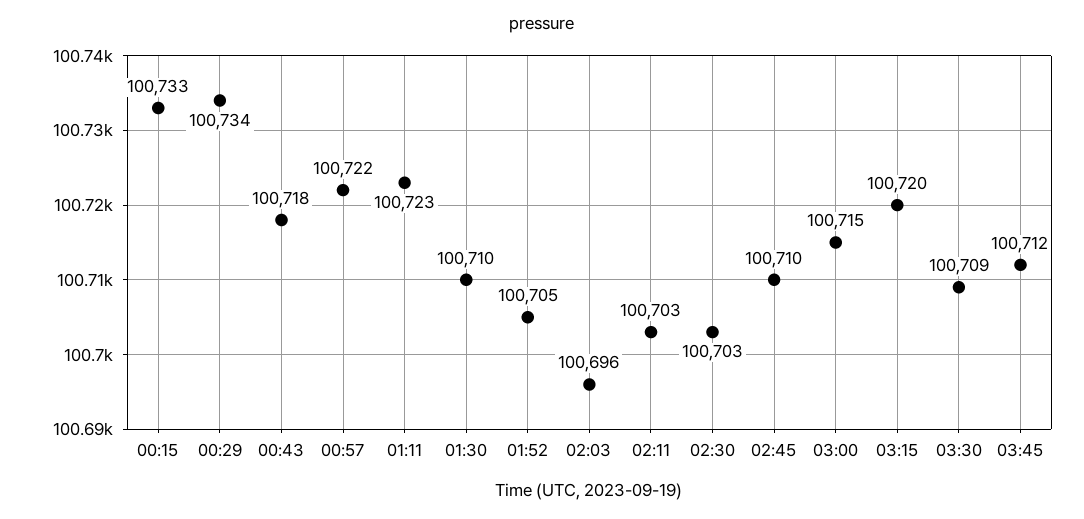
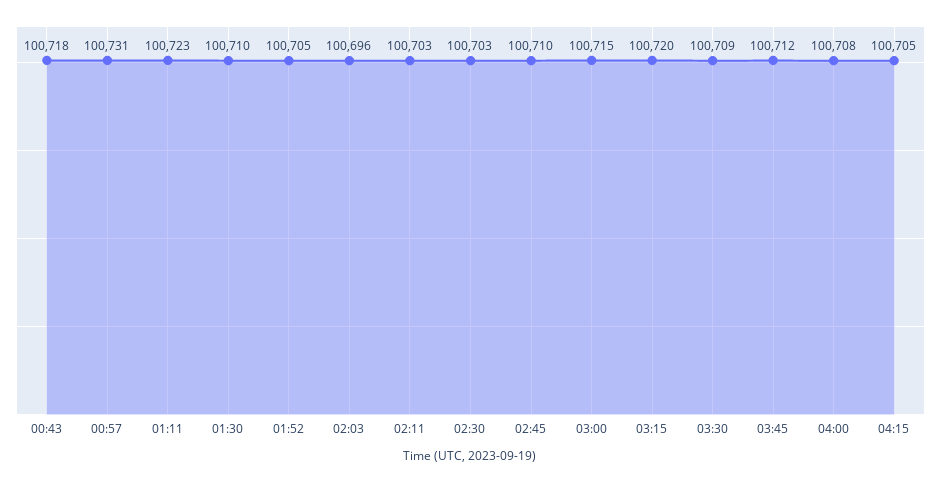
00:15: 100733 -> none
00:29: 100734 -> none
00:57: 100722 -> 100731
04:00: none -> 100708
04:15: none -> 100705

